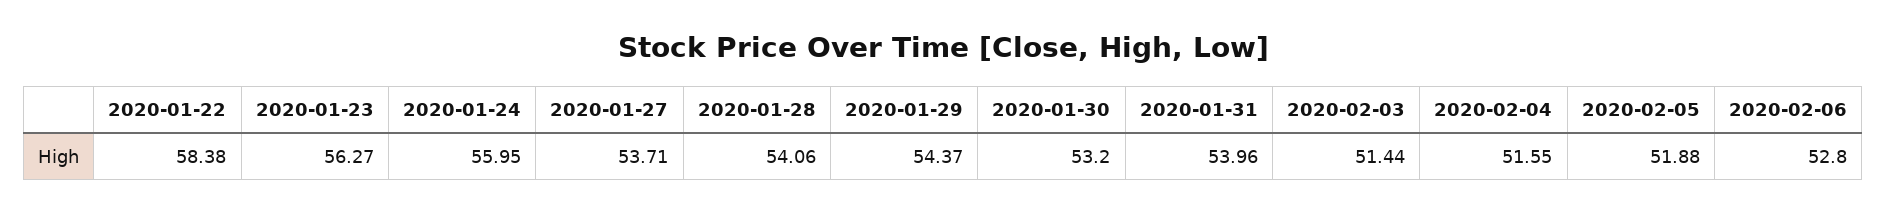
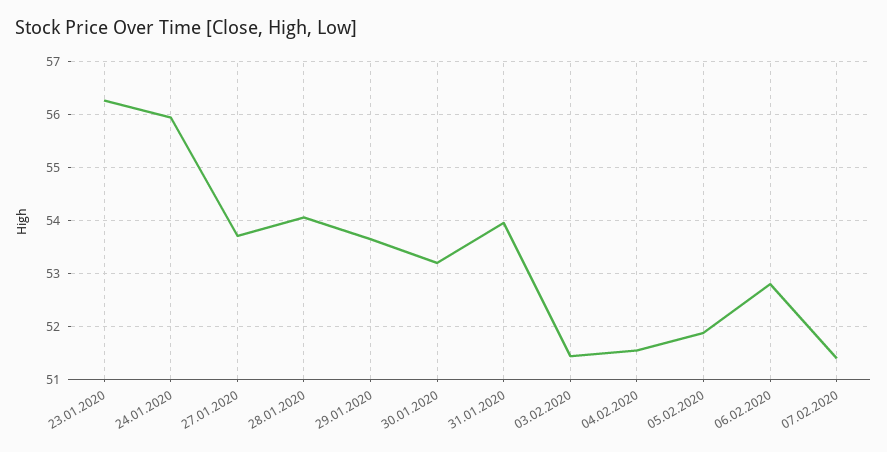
2020-01-22: 58.38 -> none
2020-01-29: 54.37 -> 53.6
07.02.2020: none -> 51.4

